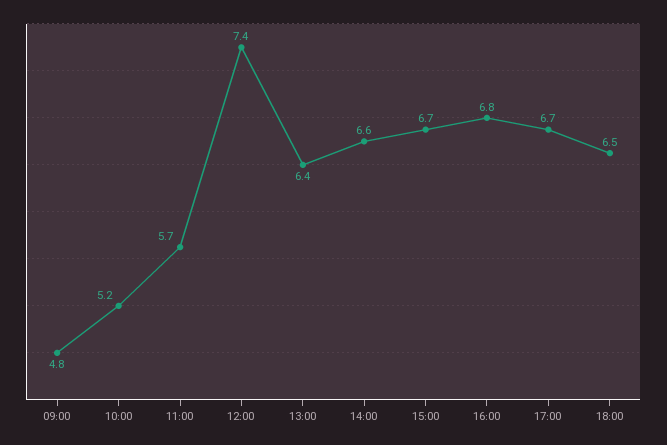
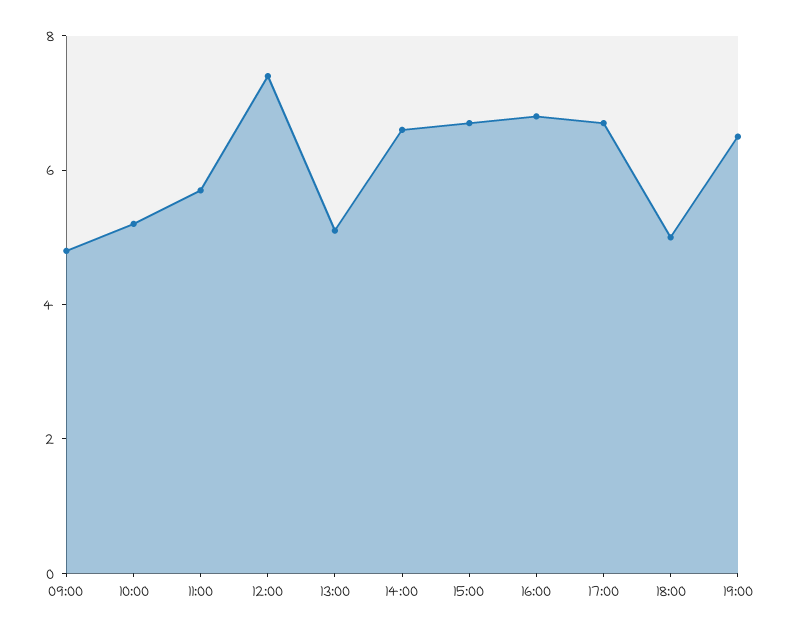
13:00: 6.4 -> 5
18:00: 6.5 -> 5
19:00: none -> 6.5

